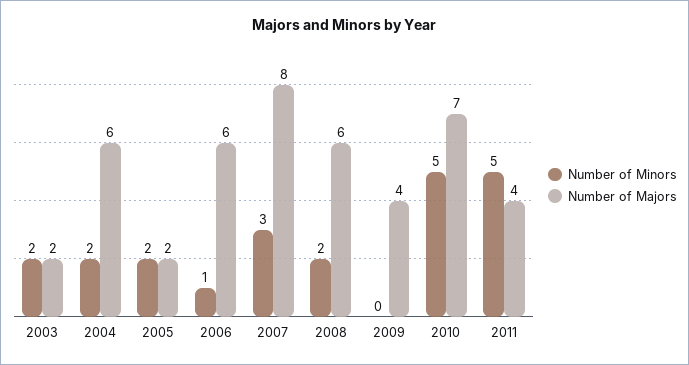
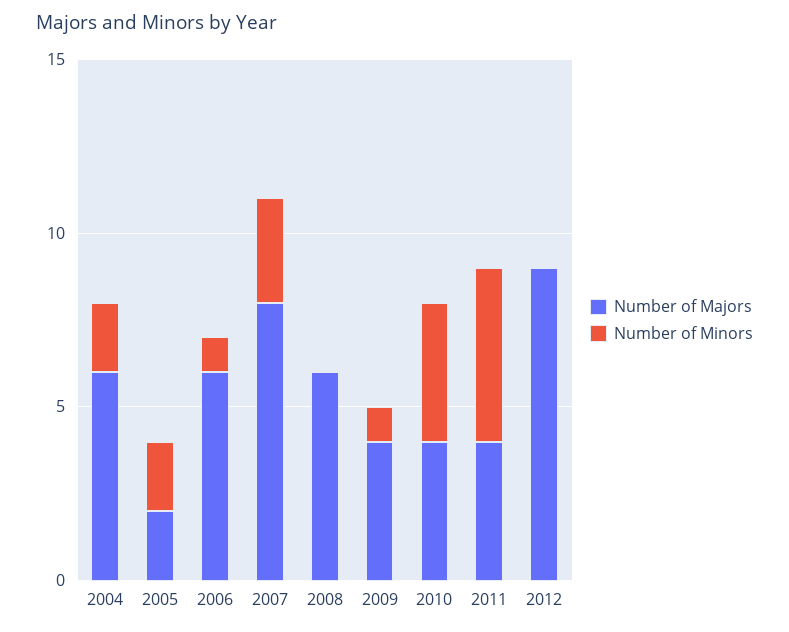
Number of Minors, 2003: 2 -> none
Number of Majors, 2003: 2 -> none
Number of Minors, 2008: 2 -> 0
Number of Minors, 2009: 0 -> 1
Number of Minors, 2010: 5 -> 4
Number of Majors, 2010: 7 -> 4
Number of Majors, 2012: none -> 9
Number of Minors, 2012: none -> 0

